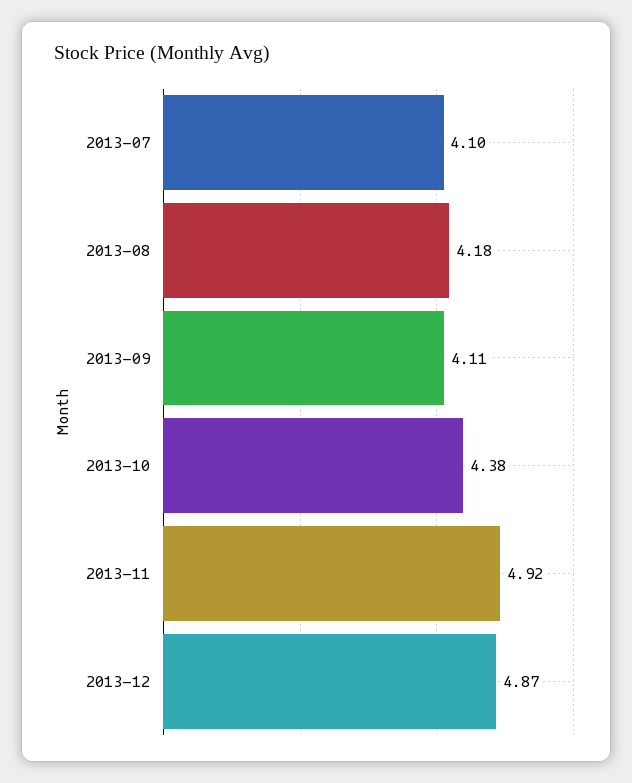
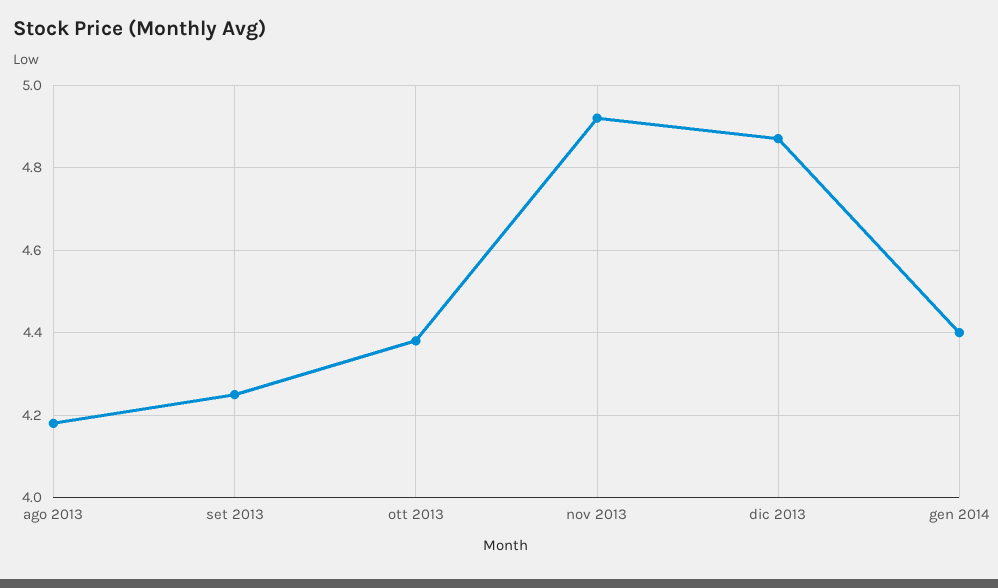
2013-07: 4.1 -> none
2013-09: 4.11 -> 4.25
gen 2014: none -> 4.4

